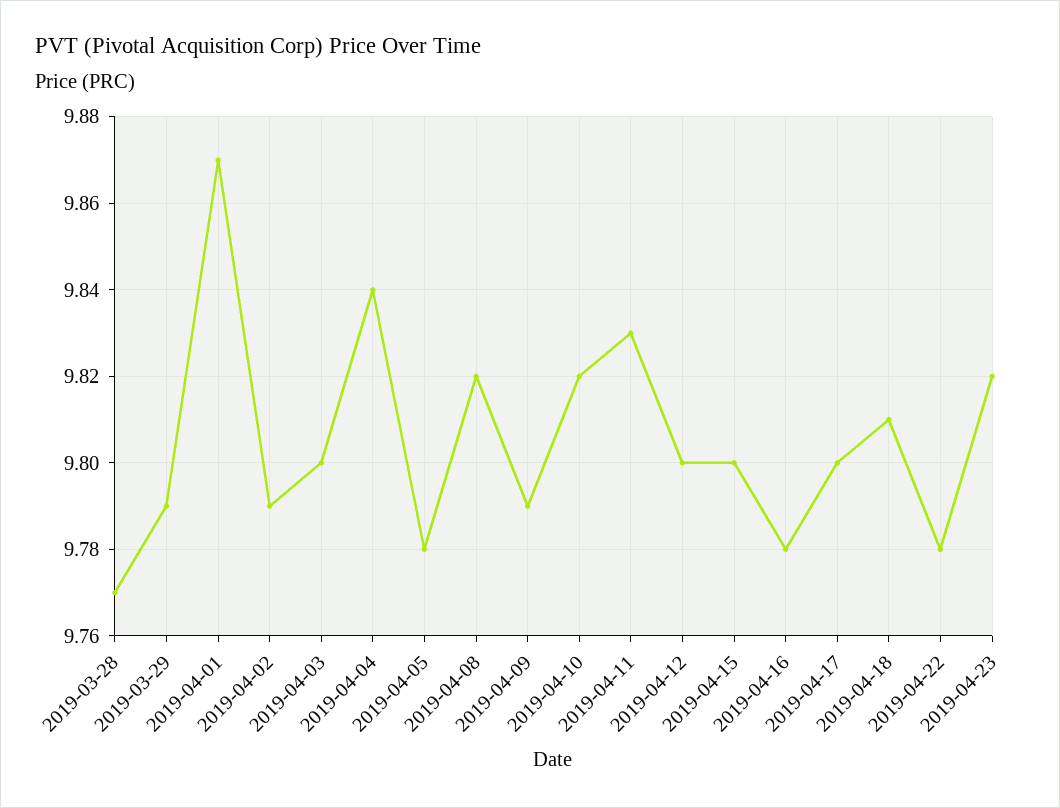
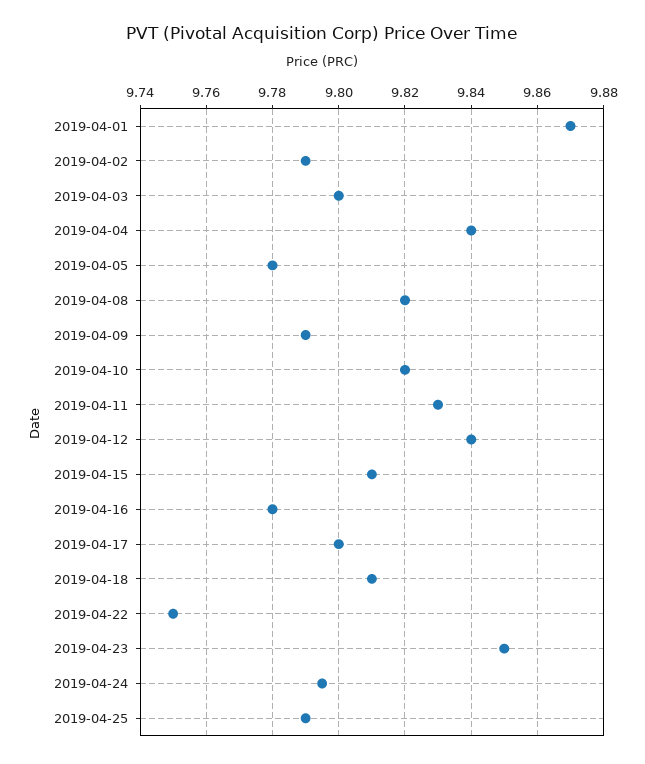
2019-03-28: 9.77 -> none
2019-03-29: 9.79 -> none
2019-04-12: 9.8 -> 9.84
2019-04-15: 9.8 -> 9.81
2019-04-22: 9.78 -> 9.75
2019-04-23: 9.82 -> 9.85
2019-04-24: none -> 9.795
2019-04-25: none -> 9.79

